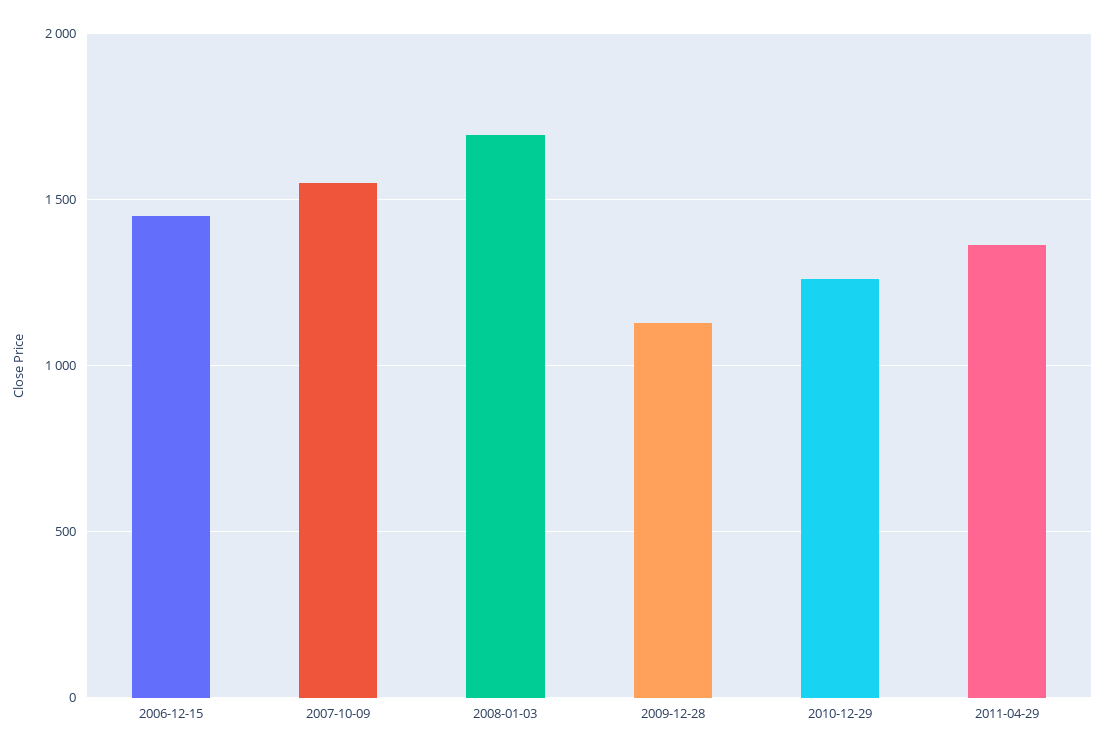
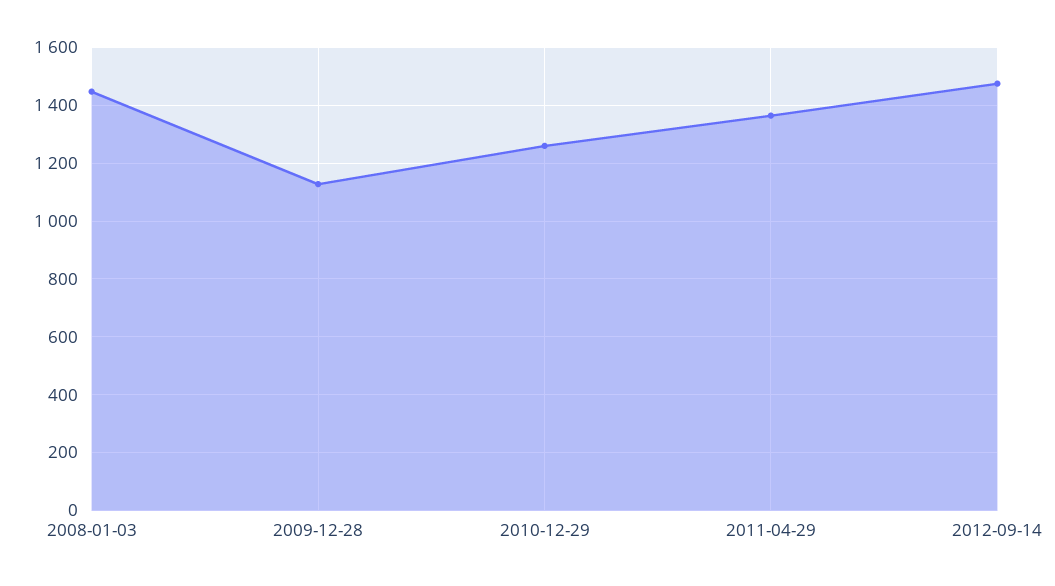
2006-12-15: 1450 -> none
2007-10-09: 1550 -> none
2008-01-03: 1700 -> 1450
2012-09-14: none -> 1475

